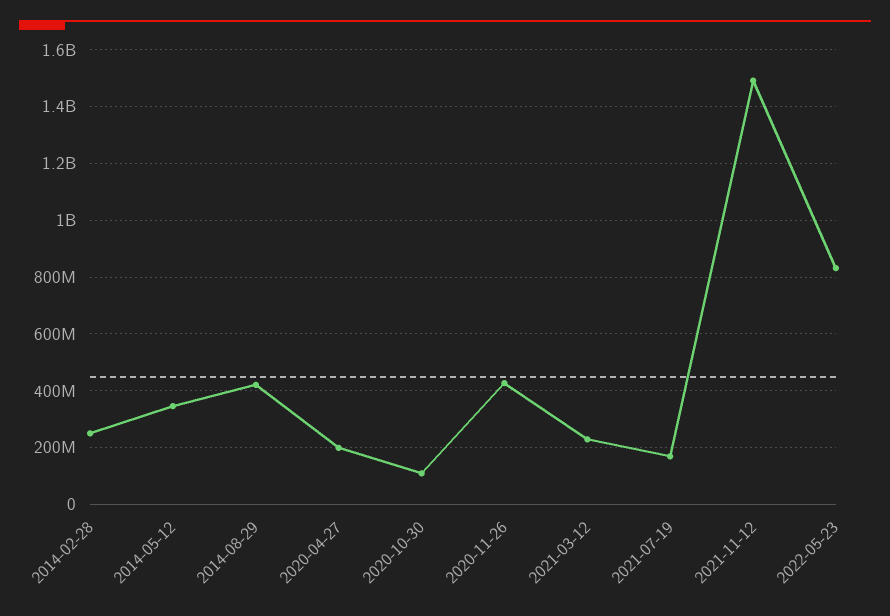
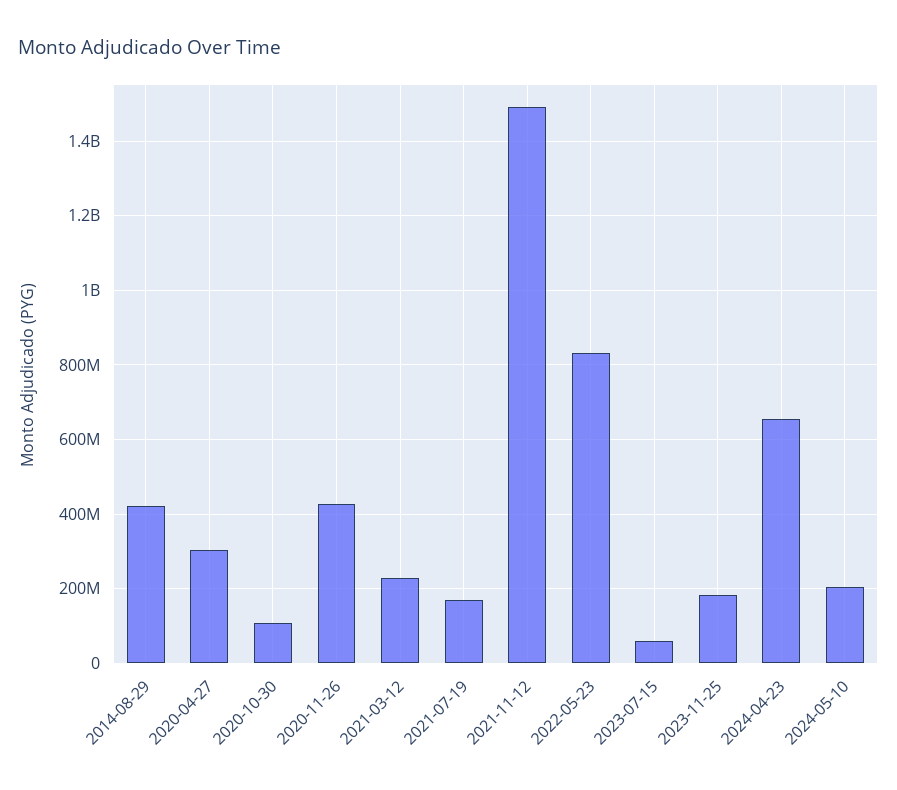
2014-02-28: 250000000 -> none
2014-05-12: 350000000 -> none
2020-04-27: 200000000 -> 300000000
2023-07-15: none -> 60000000
2023-11-25: none -> 180000000
2024-04-23: none -> 660000000
2024-05-10: none -> 200000000

